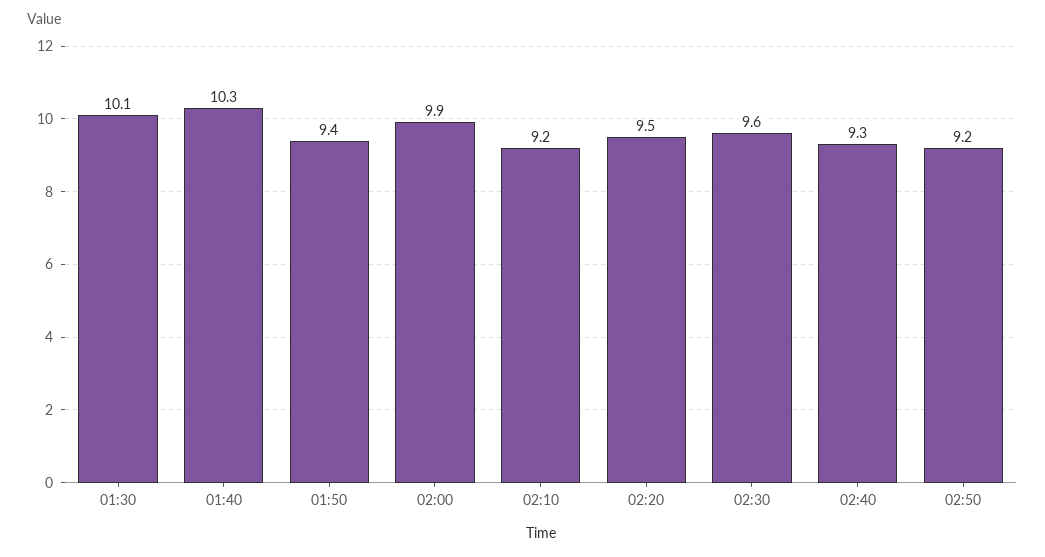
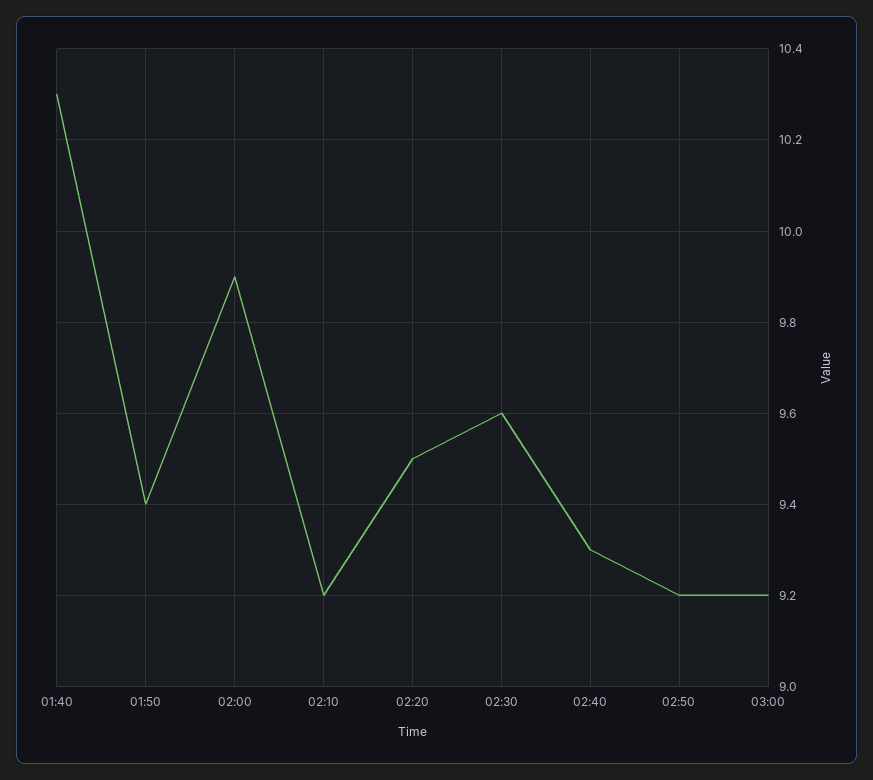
01:30: 10.1 -> none
03:00: none -> 9.2

